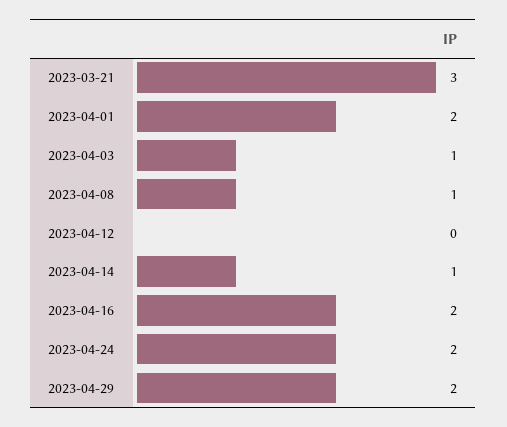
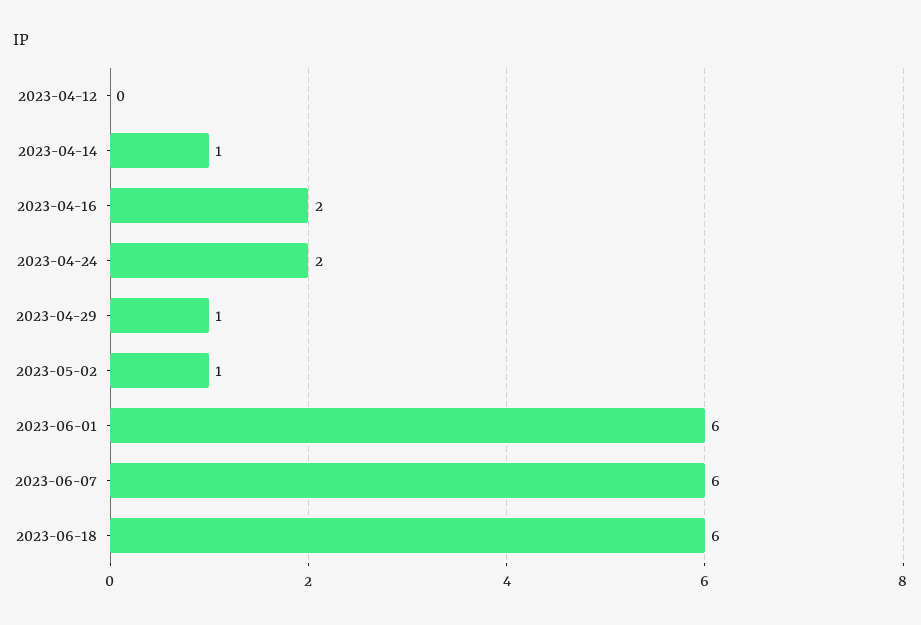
2023-03-21: 3 -> none
2023-04-01: 2 -> none
2023-04-03: 1 -> none
2023-04-08: 1 -> none
2023-04-29: 2 -> 1
2023-05-02: none -> 1
2023-06-01: none -> 6
2023-06-07: none -> 6
2023-06-18: none -> 6

